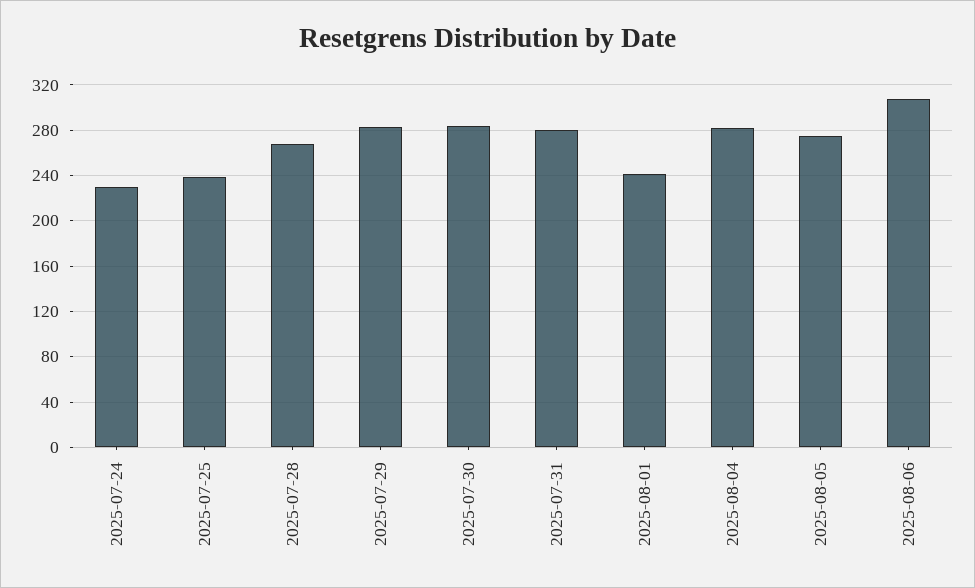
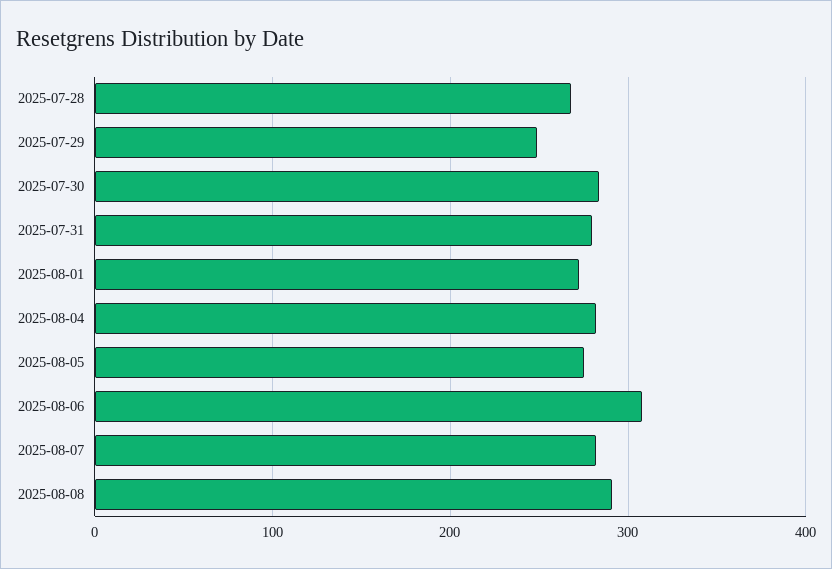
2025-07-24: 230 -> none
2025-07-25: 240 -> none
2025-07-29: 280 -> 250
2025-08-01: 240 -> 270
2025-08-07: none -> 280
2025-08-08: none -> 290

